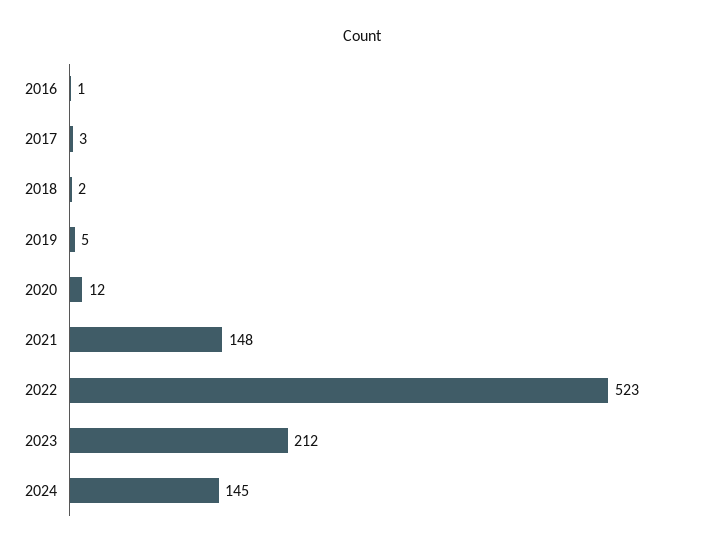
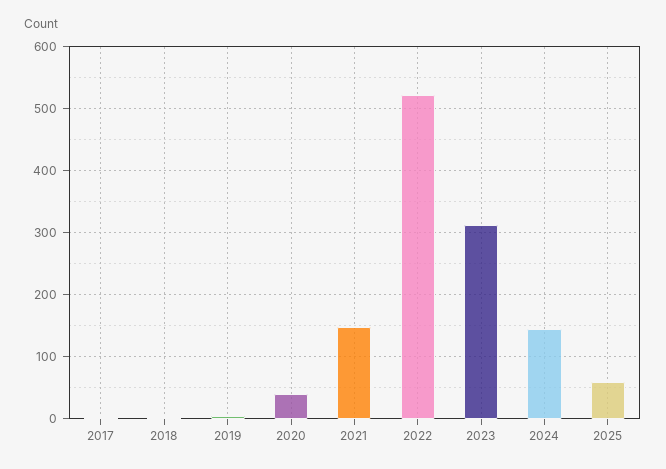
2016: 1 -> none
2020: 12 -> 40
2023: 212 -> 310
2025: none -> 60

